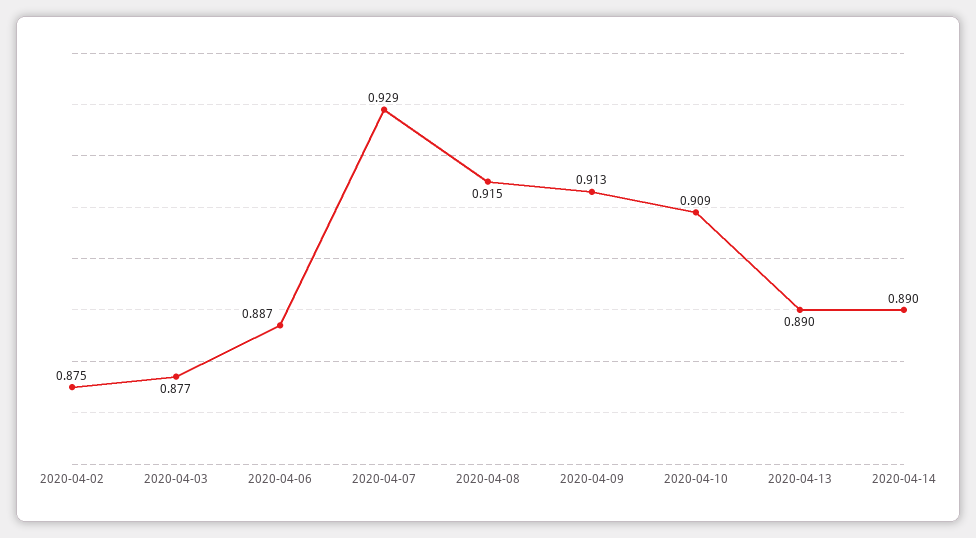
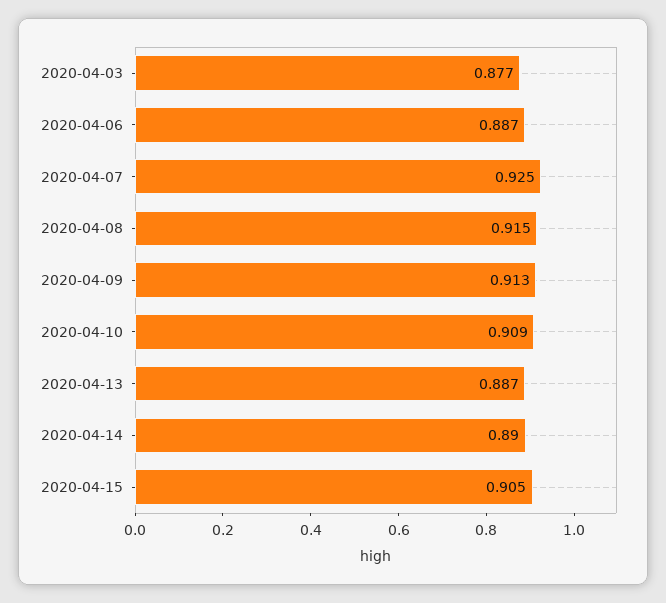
2020-04-02: 0.875 -> none
2020-04-07: 0.929 -> 0.925
2020-04-13: 0.89 -> 0.887
2020-04-15: none -> 0.905

